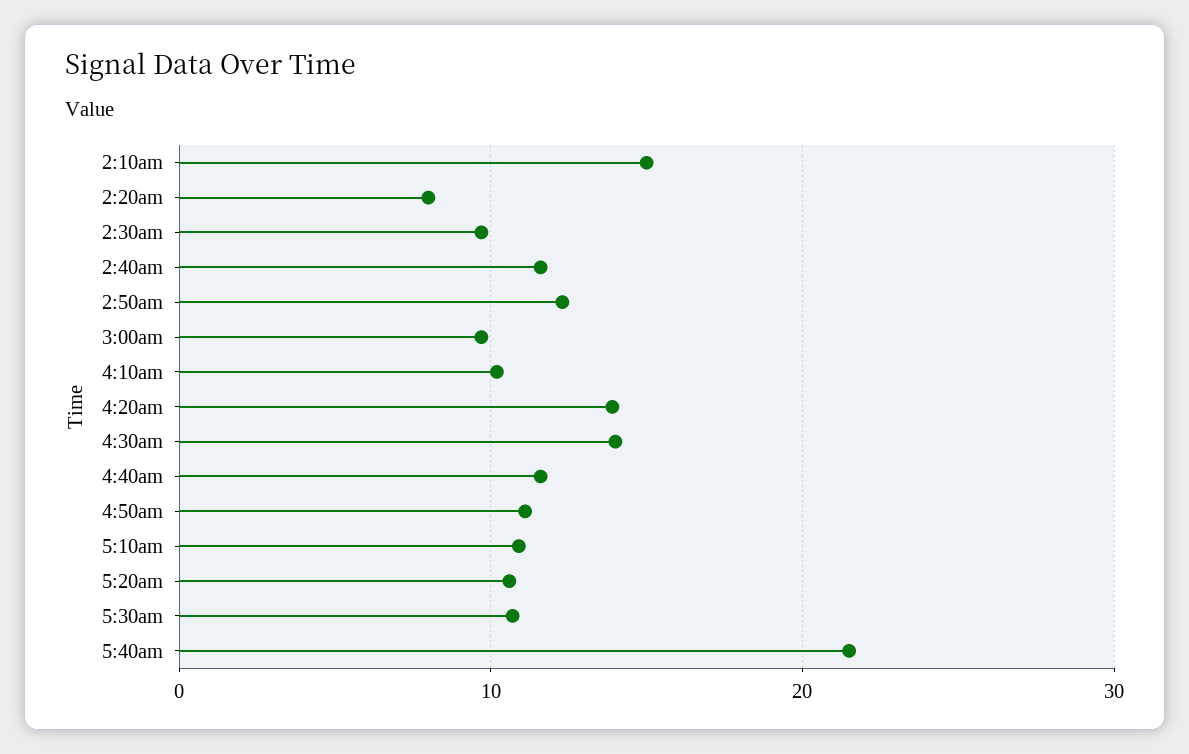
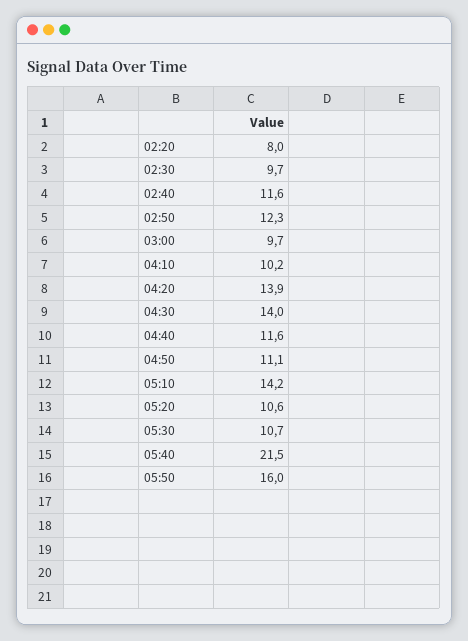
2:10am: 15 -> none
5:10am: 11 -> 14.2
05:50: none -> 16

